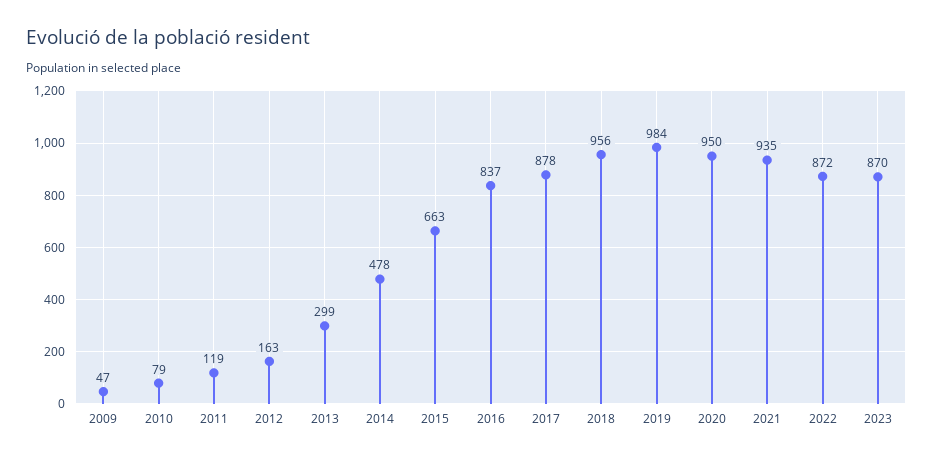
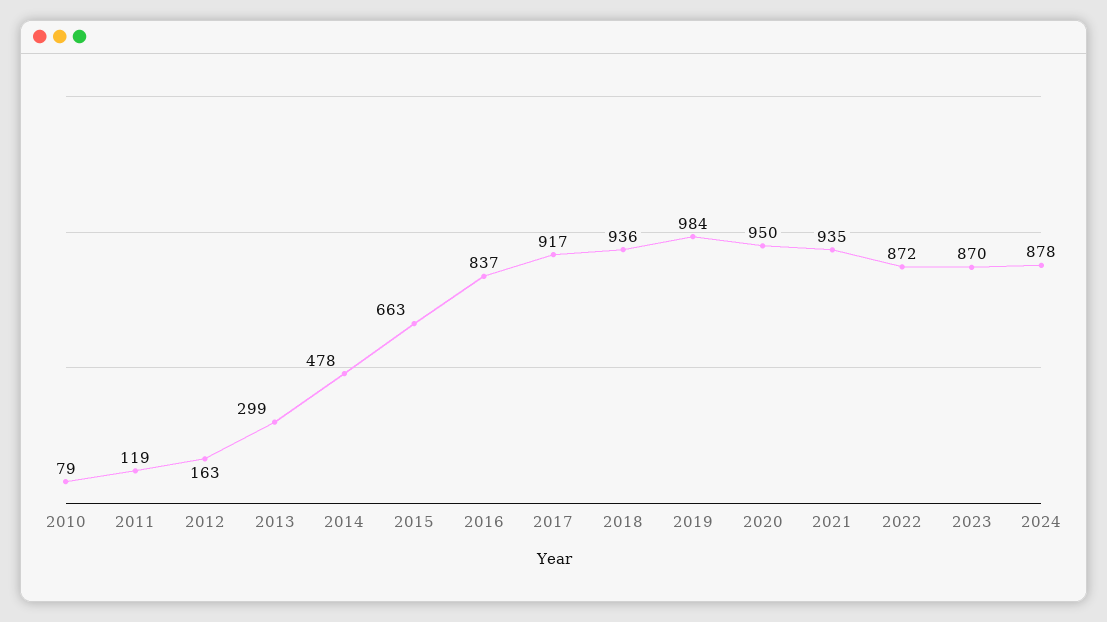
2009: 47 -> none
2017: 878 -> 917
2018: 956 -> 936
2024: none -> 878

